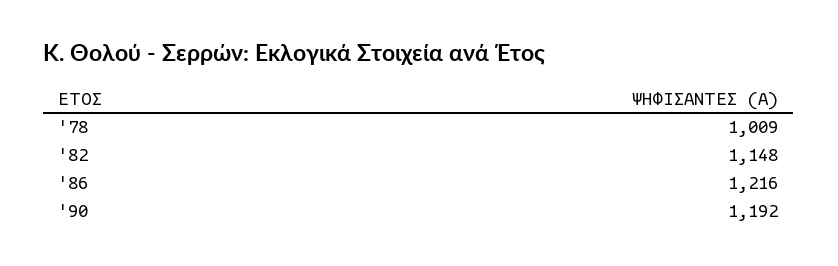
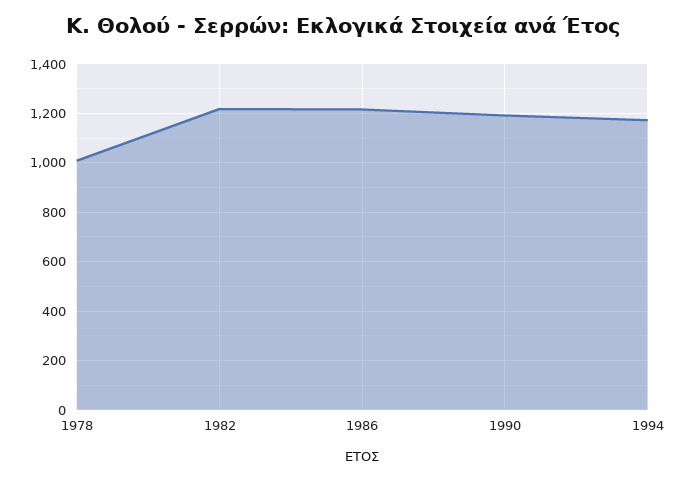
'82: 1148 -> 1225
1994: none -> 1175

